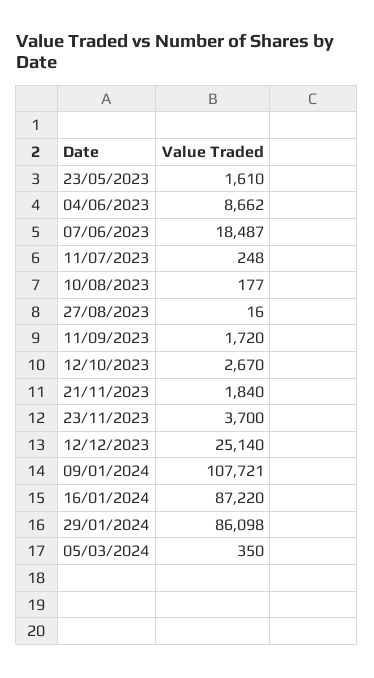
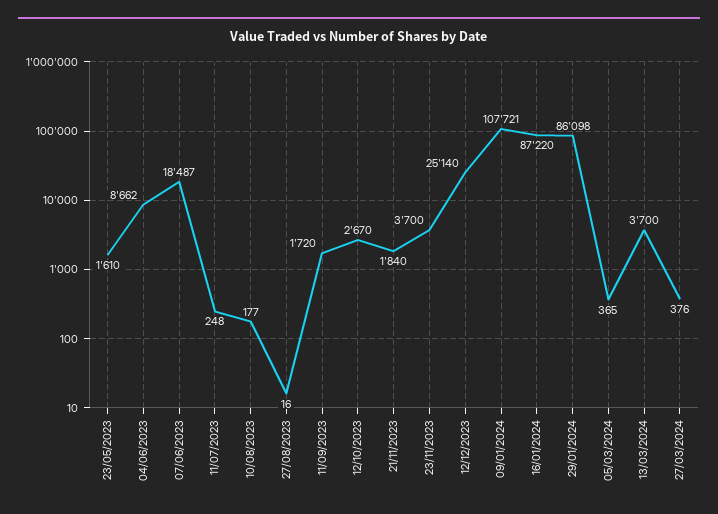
05/03/2024: 350 -> 365
13/03/2024: none -> 3700
27/03/2024: none -> 376

